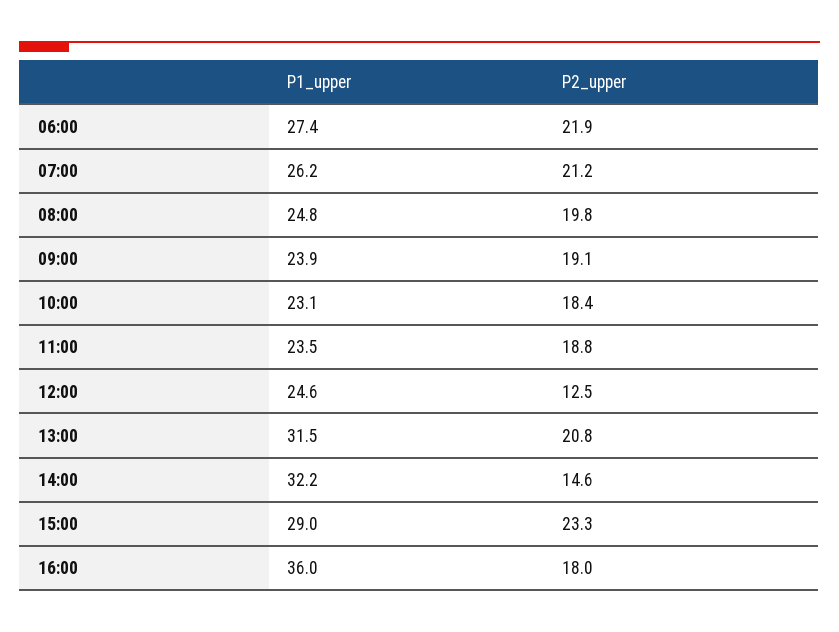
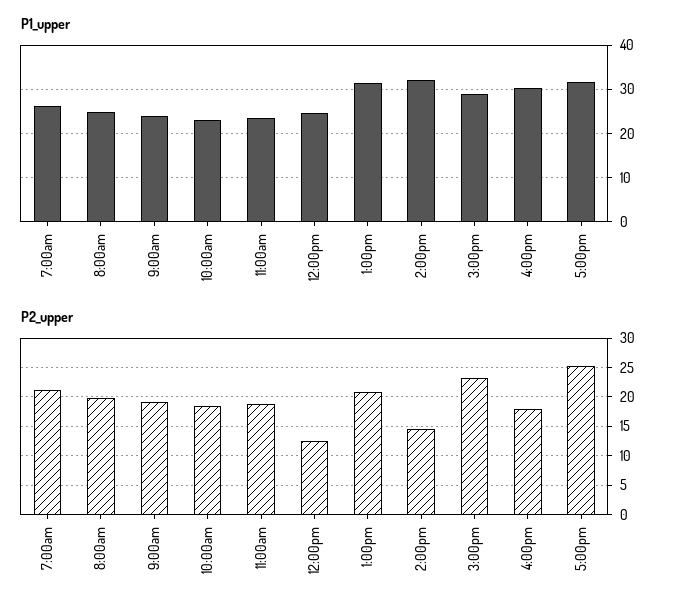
P1_upper, 06:00: 27.4 -> none
P2_upper, 06:00: 21.9 -> none
P1_upper, 16:00: 36 -> 30
P1_upper, 5:00pm: none -> 32
P2_upper, 5:00pm: none -> 25

